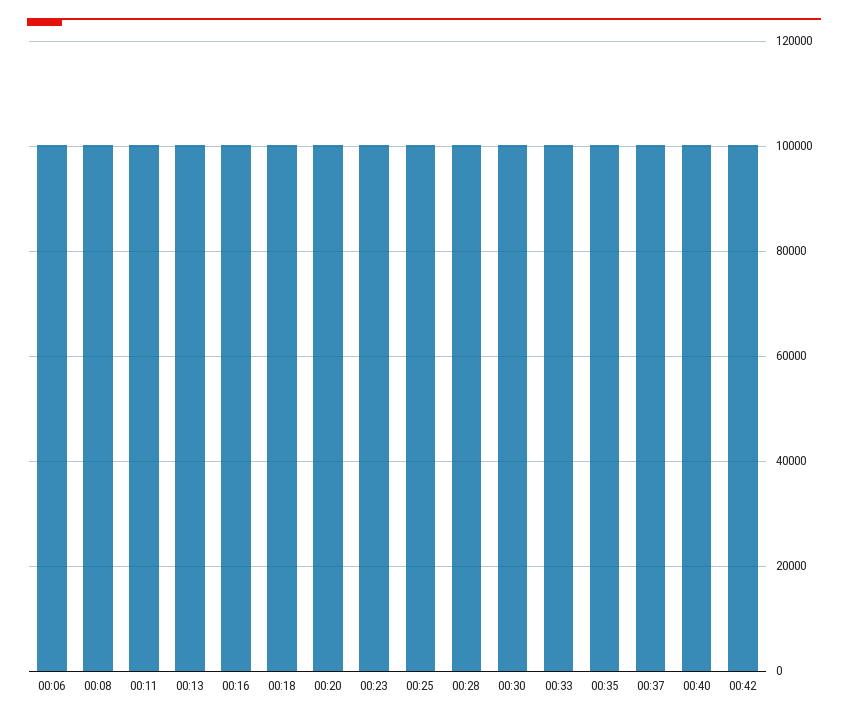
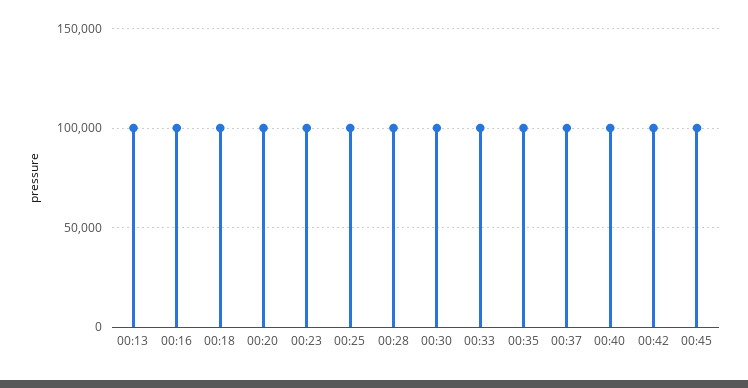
00:06: 100000 -> none
00:08: 100000 -> none
00:11: 100000 -> none
00:45: none -> 100000

